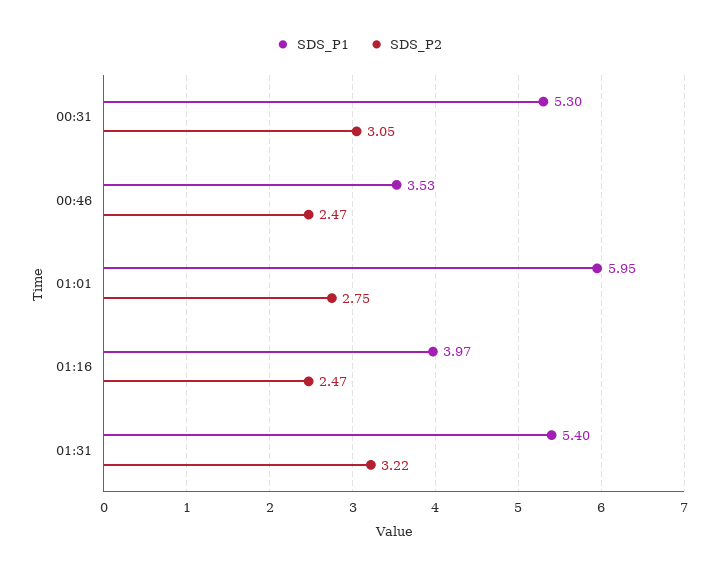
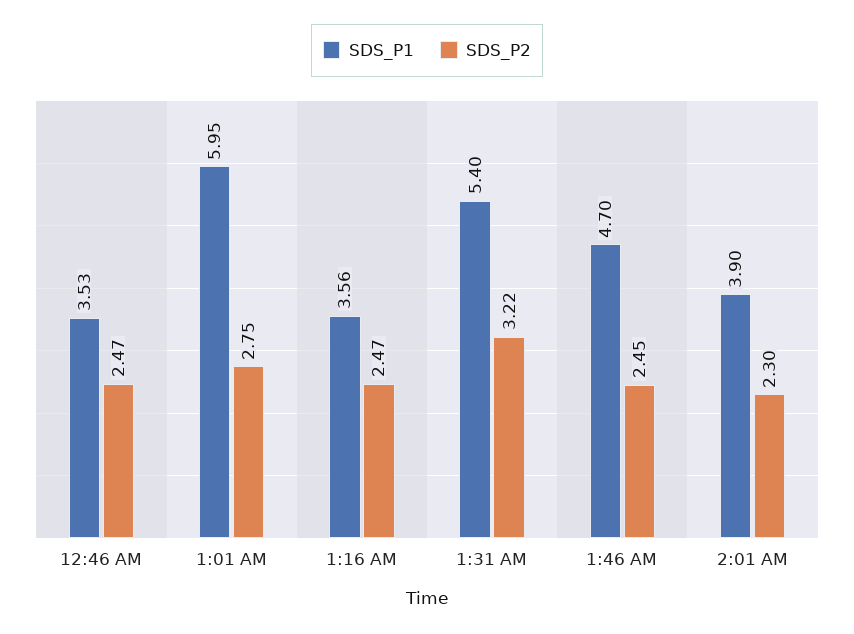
SDS_P1, 00:31: 5.3 -> none
SDS_P2, 00:31: 3.05 -> none
SDS_P1, 01:16: 3.97 -> 3.56
SDS_P1, 1:46 AM: none -> 4.7
SDS_P2, 1:46 AM: none -> 2.45
SDS_P1, 2:01 AM: none -> 3.9
SDS_P2, 2:01 AM: none -> 2.3

